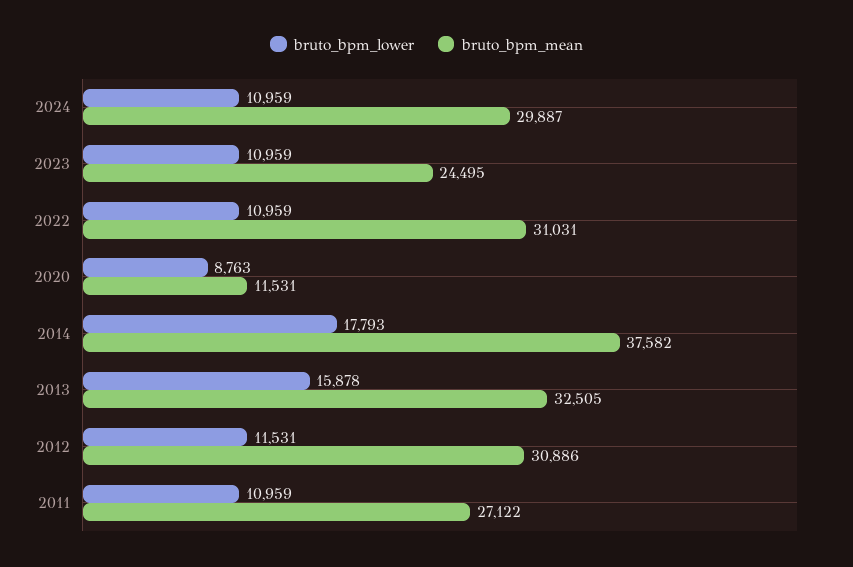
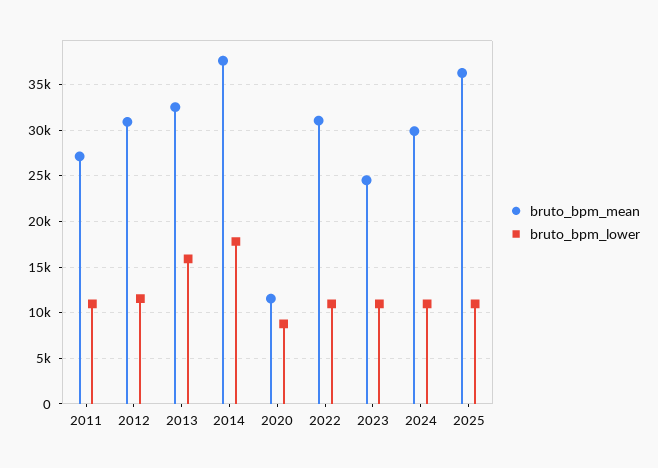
bruto_bpm_mean, 2025: none -> 36000
bruto_bpm_lower, 2025: none -> 11000

